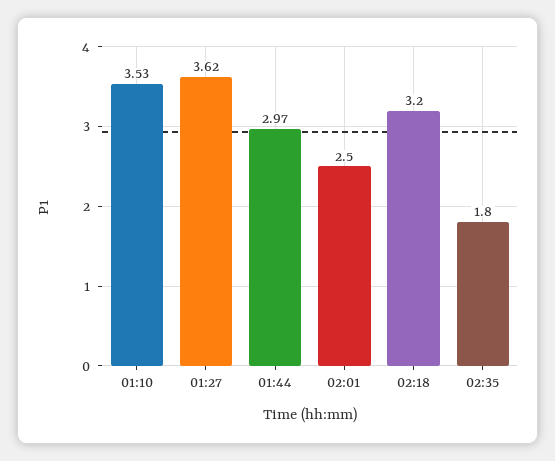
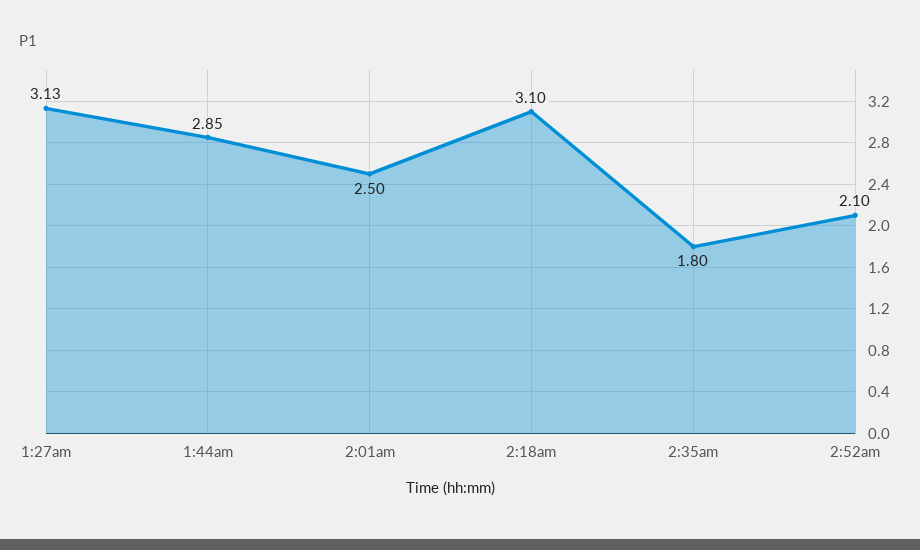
01:10: 3.53 -> none
01:27: 3.62 -> 3.13
01:44: 2.97 -> 2.85
02:18: 3.2 -> 3.1
2:52am: none -> 2.1

